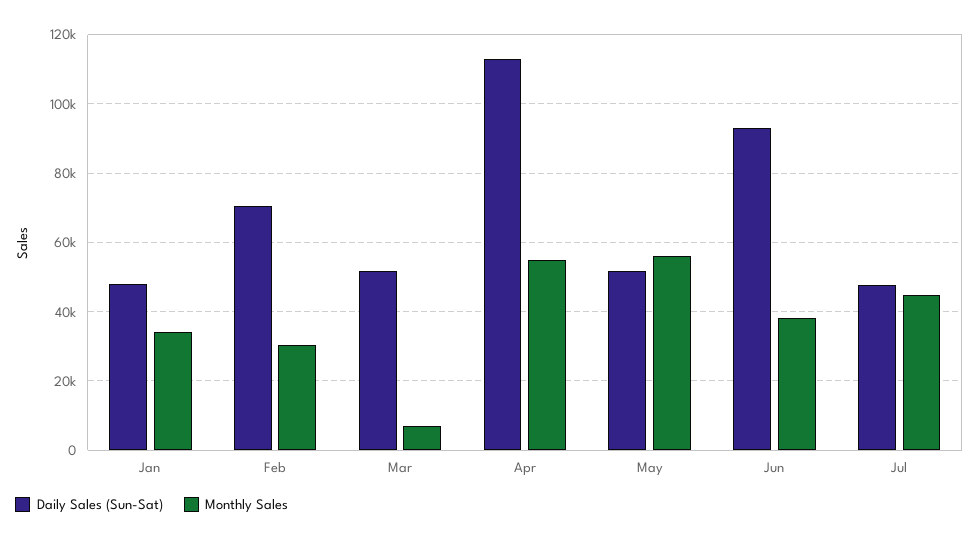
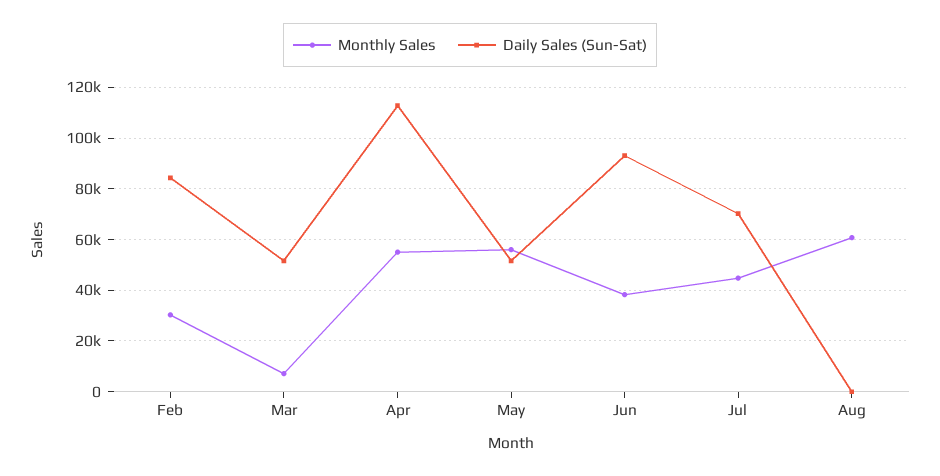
Daily Sales (Sun-Sat), Jan: 48000 -> none
Monthly Sales, Jan: 34000 -> none
Daily Sales (Sun-Sat), Feb: 70000 -> 85000
Daily Sales (Sun-Sat), Jul: 48000 -> 70000
Monthly Sales, Aug: none -> 60000
Daily Sales (Sun-Sat), Aug: none -> 0

